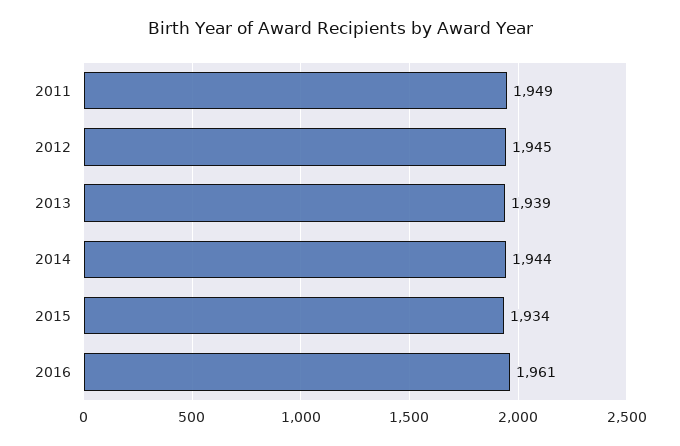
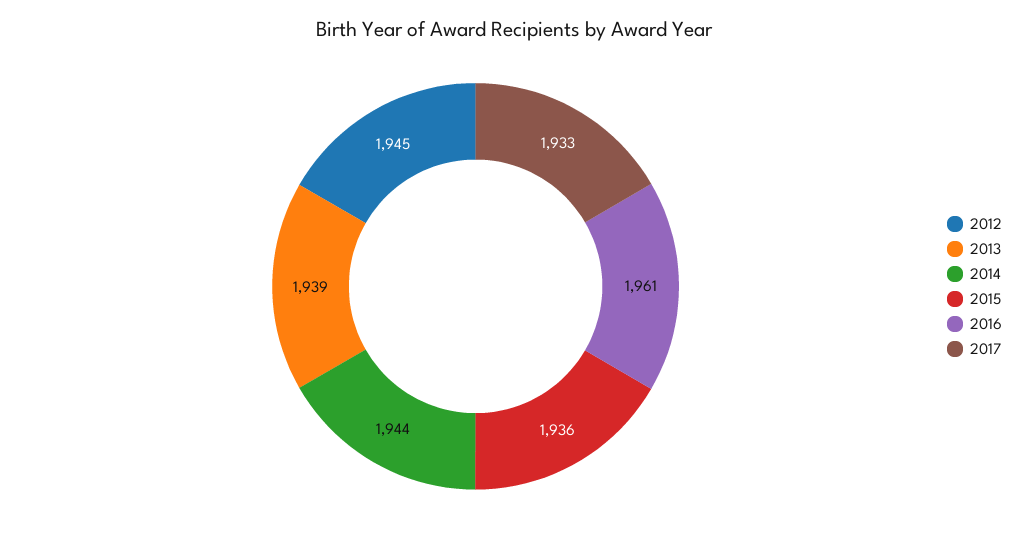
2011: 1949 -> none
2015: 1934 -> 1936
2017: none -> 1933

